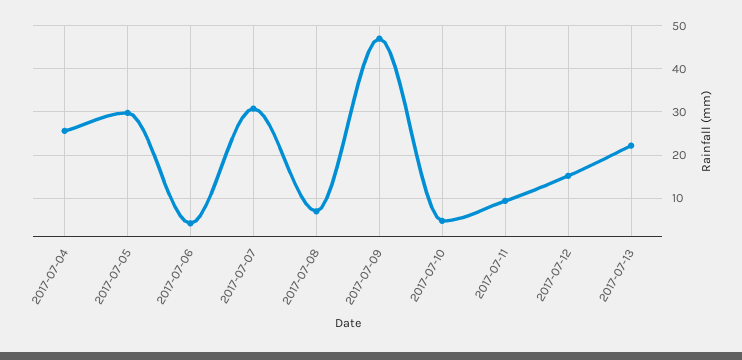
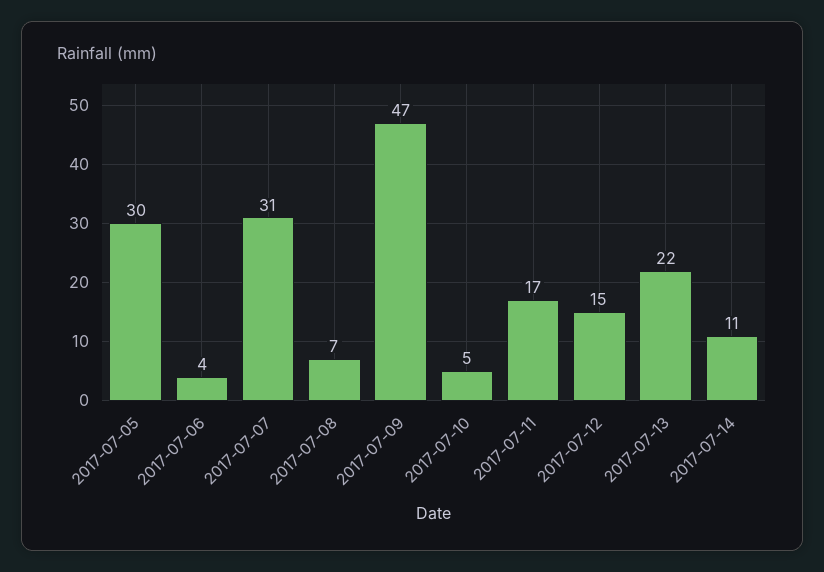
2017-07-04: 26 -> none
2017-07-11: 10 -> 17
2017-07-14: none -> 11

